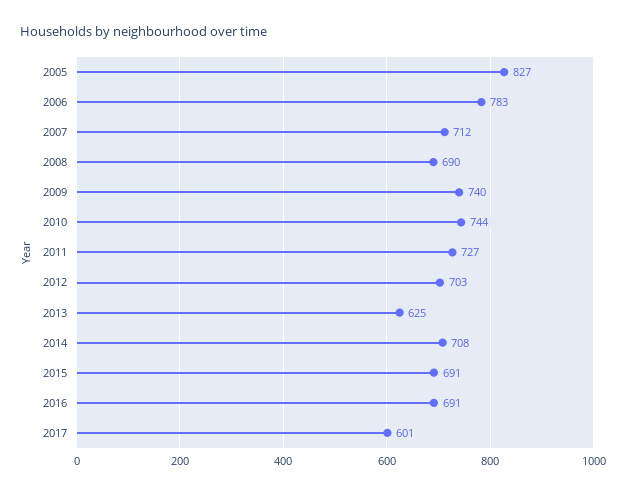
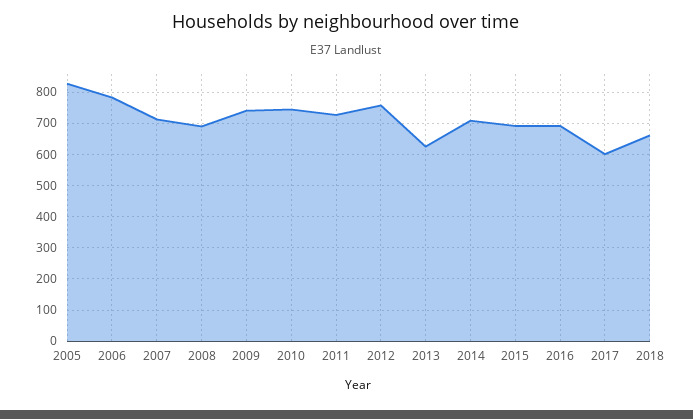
2012: 703 -> 760
2018: none -> 660

